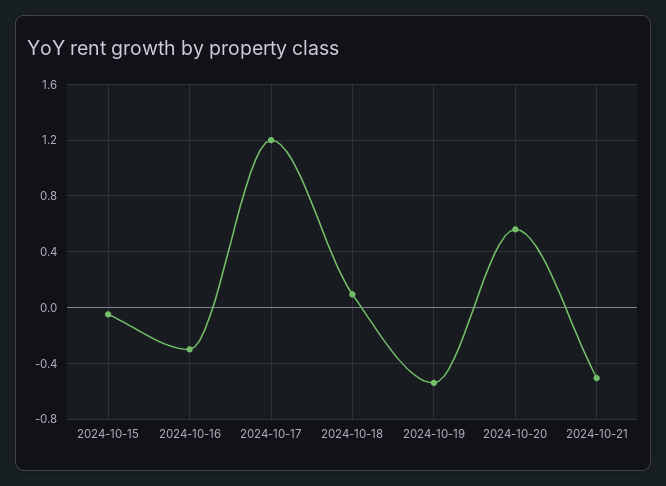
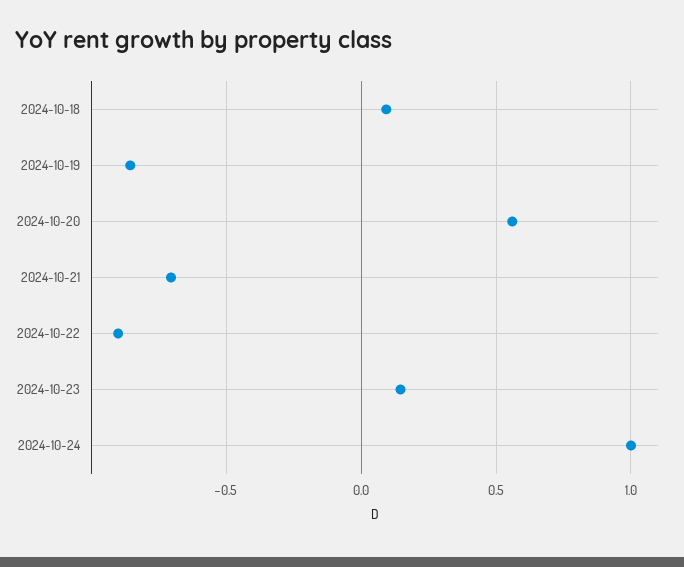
2024-10-15: -0.05 -> none
2024-10-16: -0.3 -> none
2024-10-17: 1.2 -> none
2024-10-19: -0.55 -> -0.85
2024-10-21: -0.5 -> -0.7
2024-10-22: none -> -0.9
2024-10-23: none -> 0.15
2024-10-24: none -> 1

